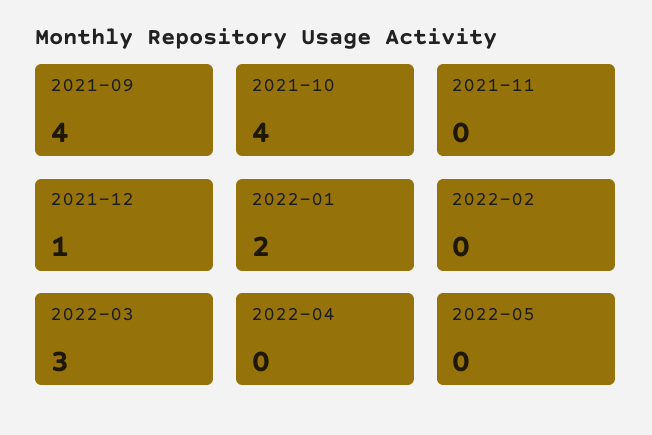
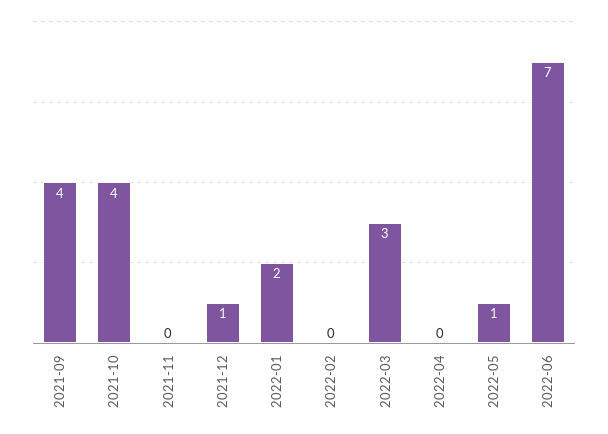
2022-05: 0 -> 1
2022-06: none -> 7

